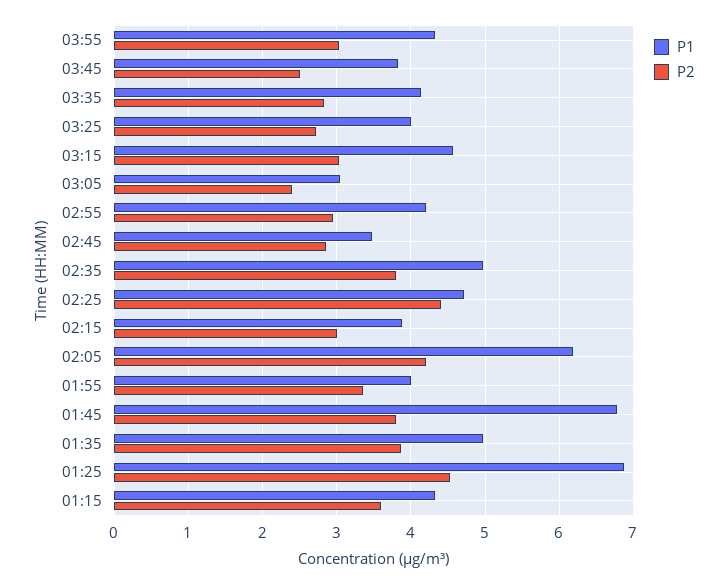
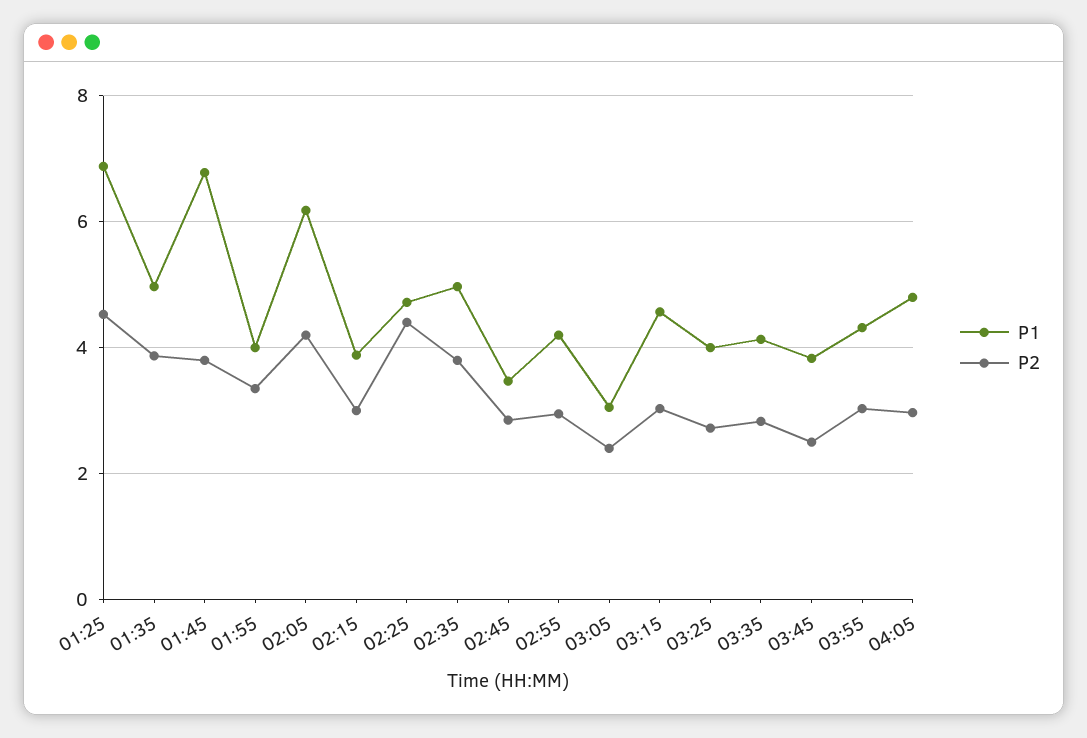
P1, 01:15: 4.3 -> none
P2, 01:15: 3.6 -> none
P1, 04:05: none -> 4.8
P2, 04:05: none -> 3

